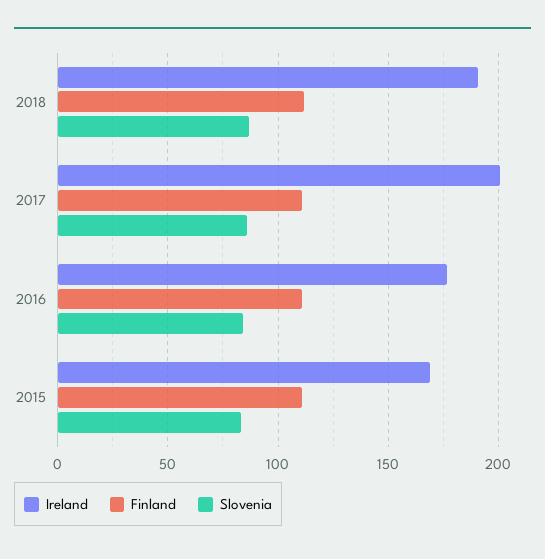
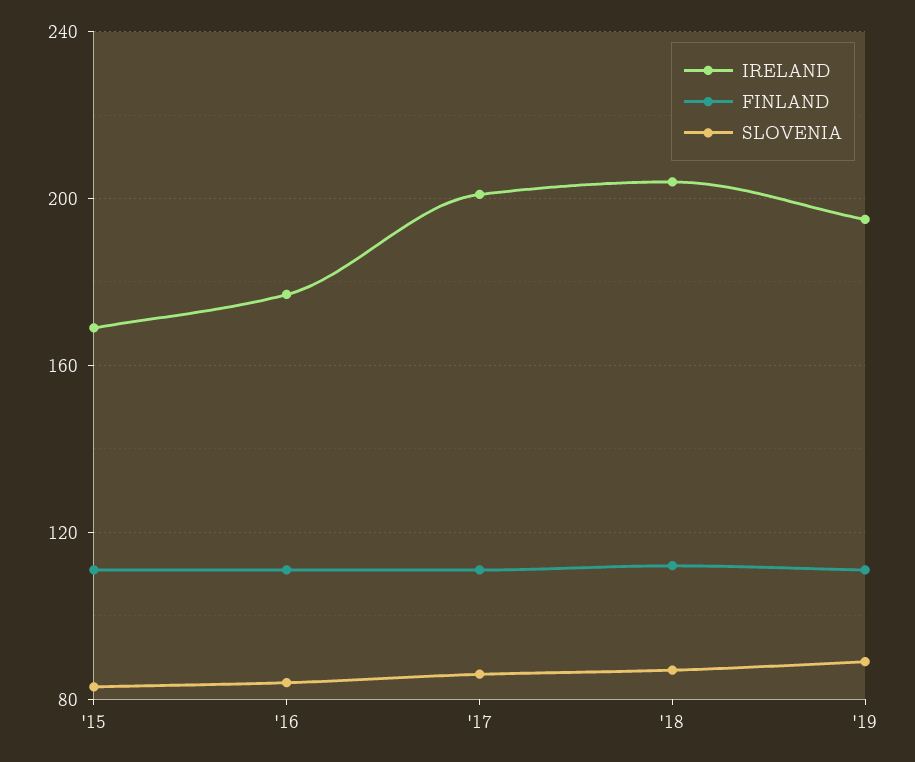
Ireland, 2018: 190 -> 205
Ireland, '19: none -> 195
Finland, '19: none -> 110
Slovenia, '19: none -> 90

